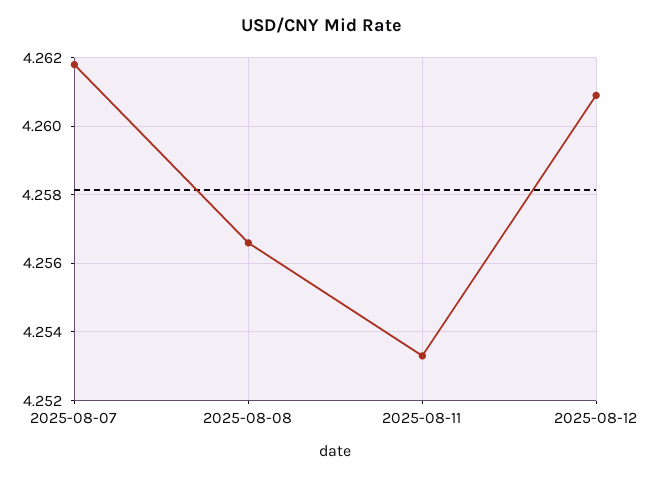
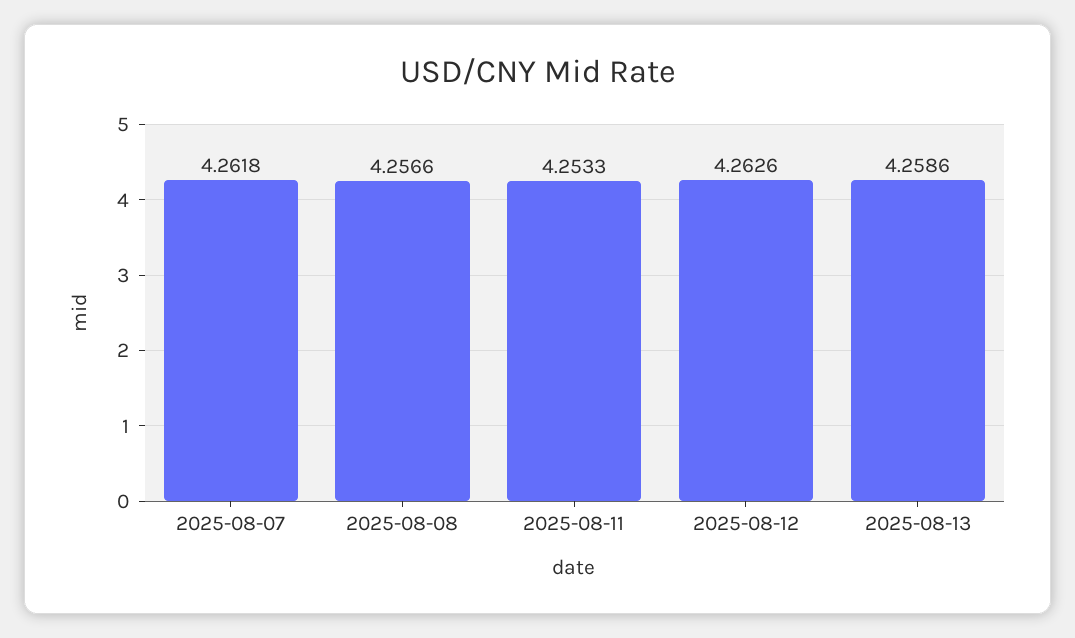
2025-08-12: 4.261 -> 4.2626
2025-08-13: none -> 4.2586

